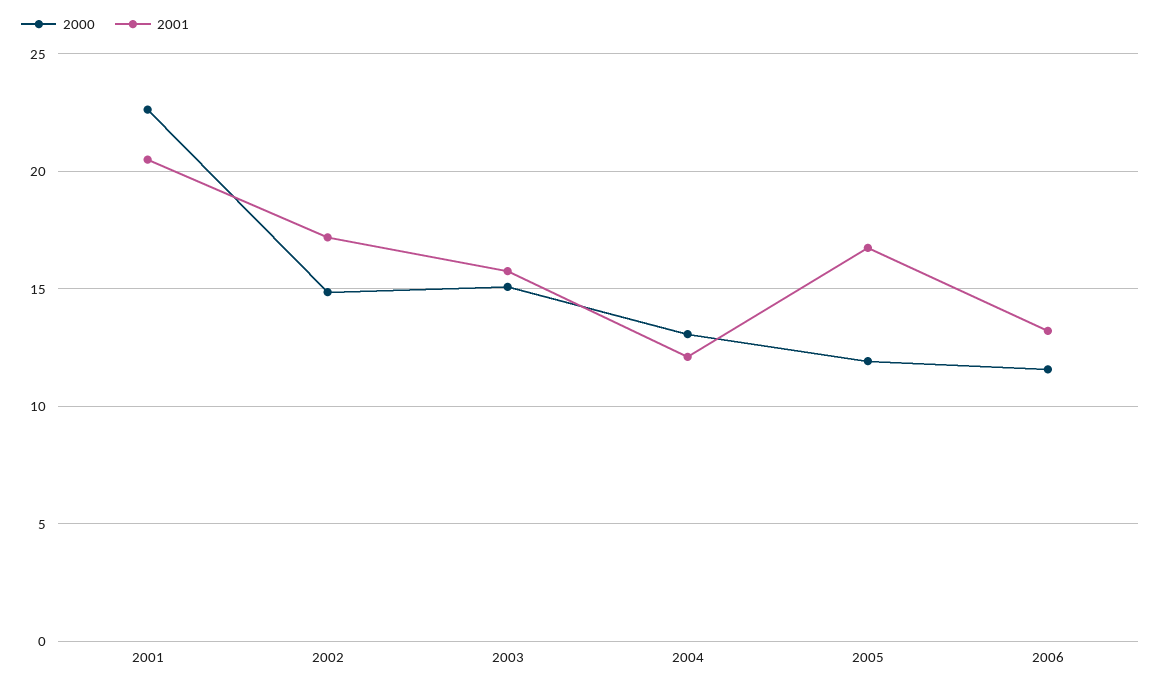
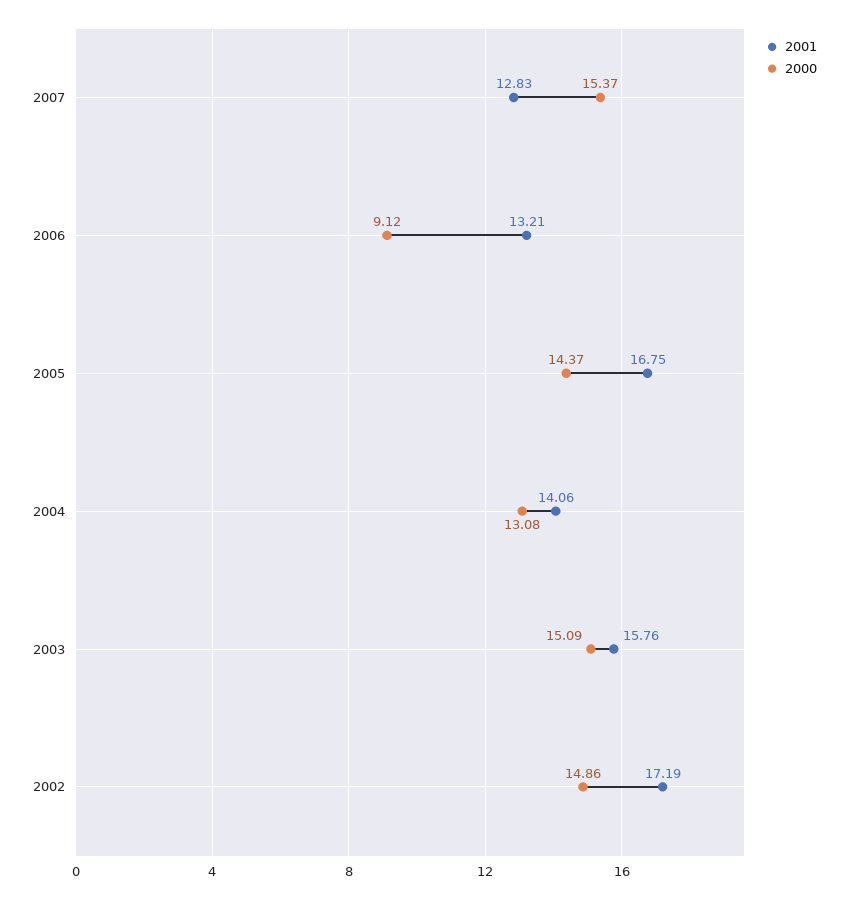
2000, 2001: 22.5 -> none
2001, 2001: 20.5 -> none
2001, 2004: 12 -> 14.06
2000, 2005: 12 -> 14.37
2000, 2006: 11.5 -> 9.12
2001, 2007: none -> 12.83
2000, 2007: none -> 15.37

